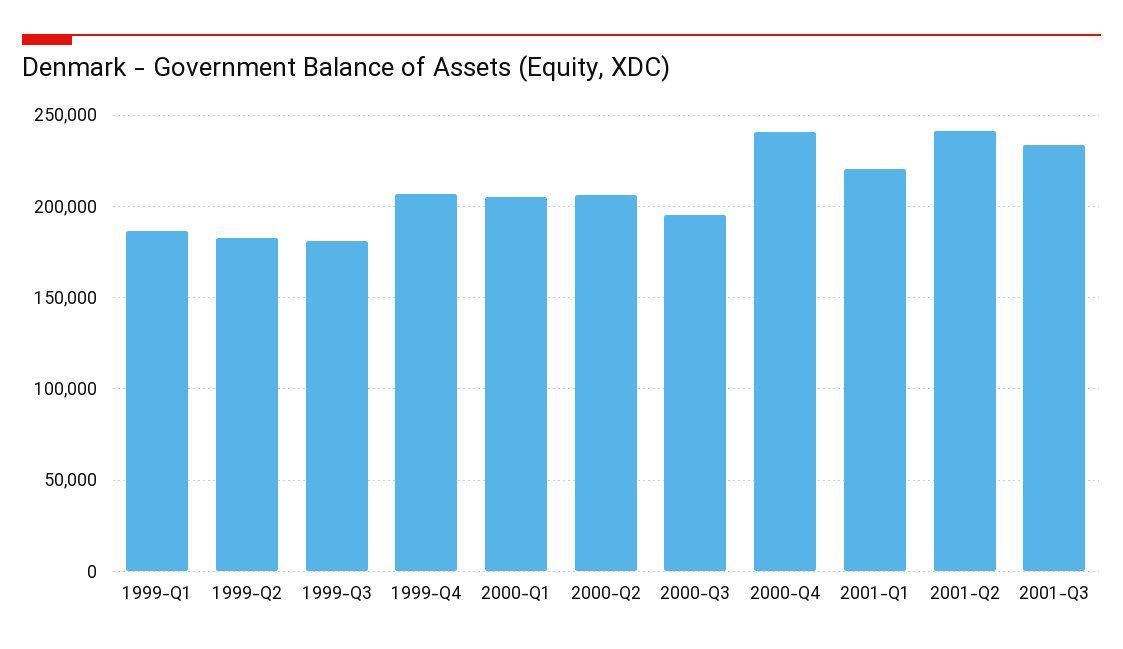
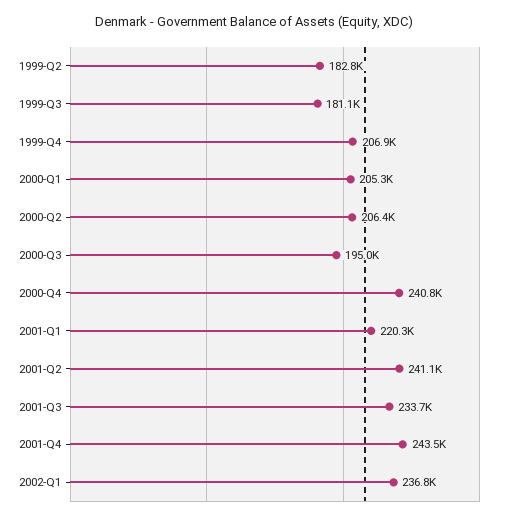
1999-Q1: 185000 -> none
2001-Q4: none -> 243500
2002-Q1: none -> 236800

